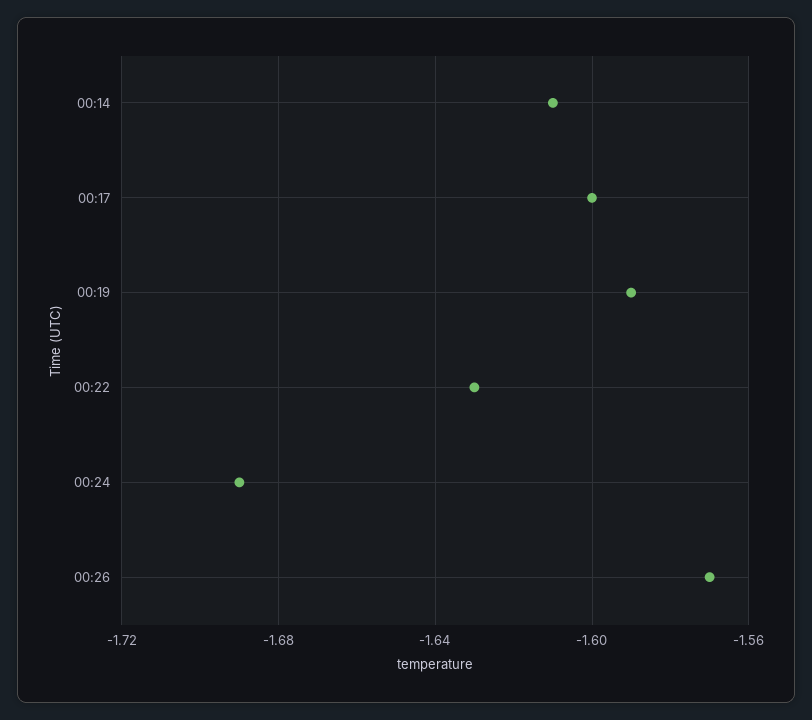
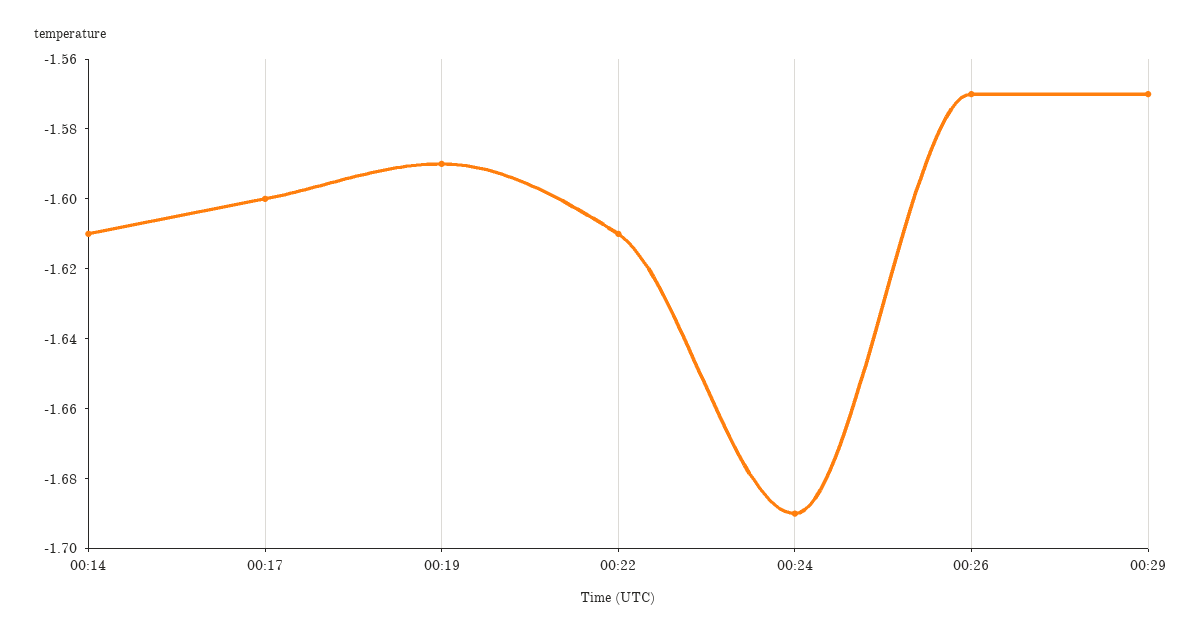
00:22: -1.63 -> -1.61
00:29: none -> -1.57

